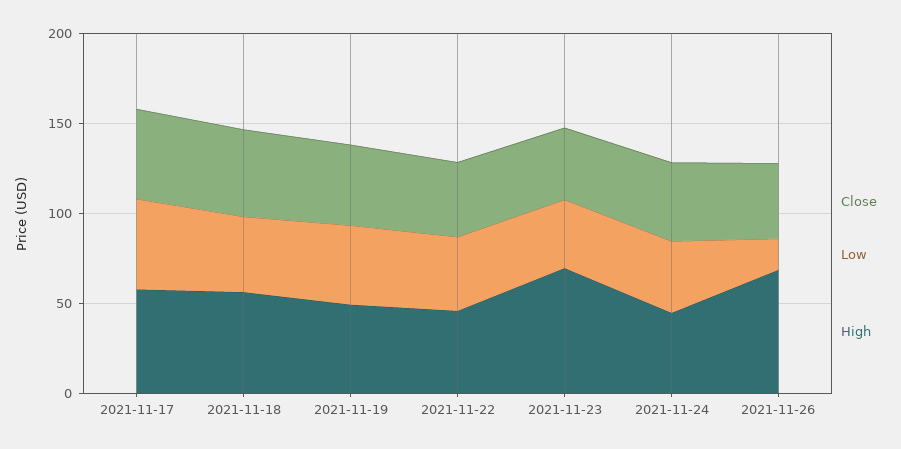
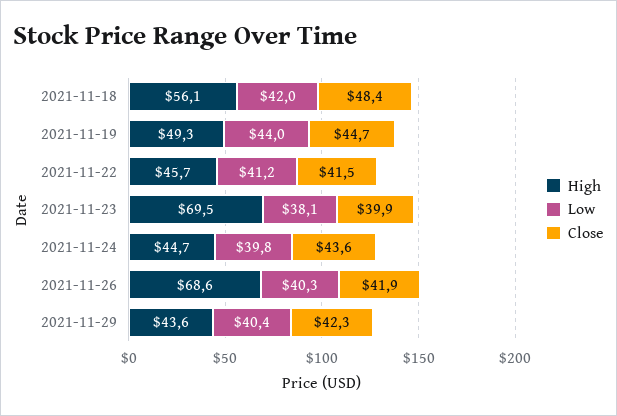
Close, 2021-11-17: 50 -> none
Low, 2021-11-17: 50 -> none
High, 2021-11-17: 60 -> none
Low, 2021-11-26: 20 -> 40.3
High, 2021-11-29: none -> 43.6
Low, 2021-11-29: none -> 40.4
Close, 2021-11-29: none -> 42.3

